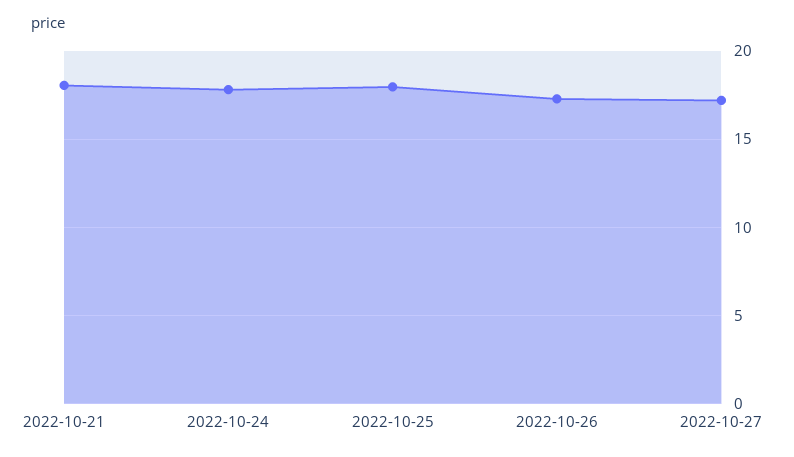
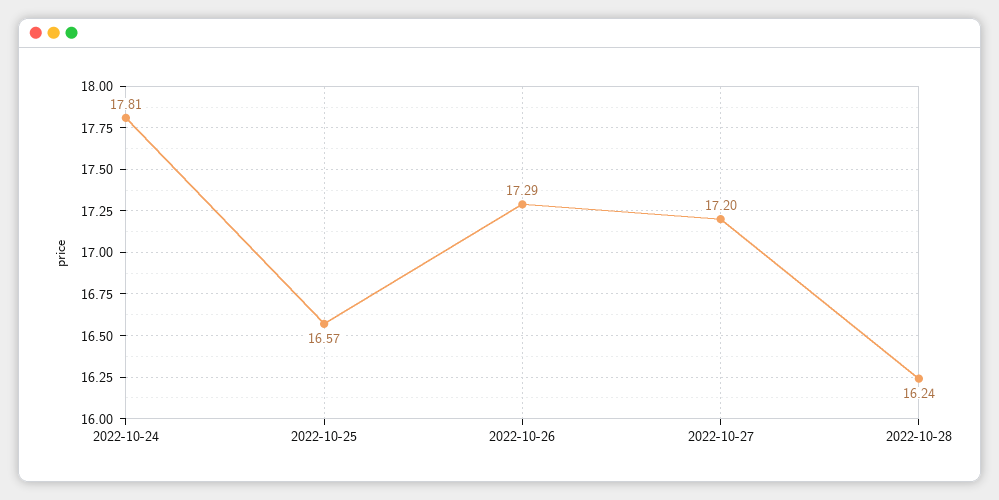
2022-10-21: 18 -> none
2022-10-25: 18 -> 16.57
2022-10-28: none -> 16.24

